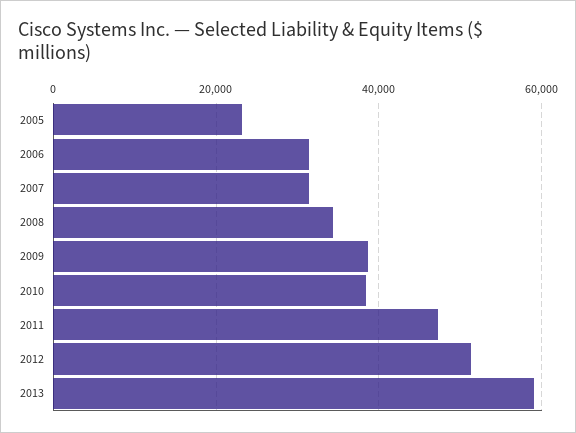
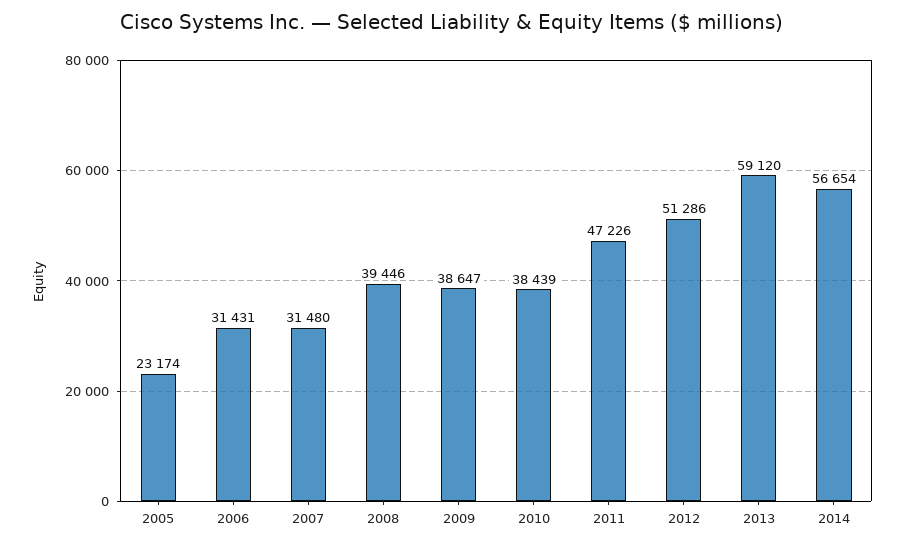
2008: 34000 -> 39446
2014: none -> 56654

